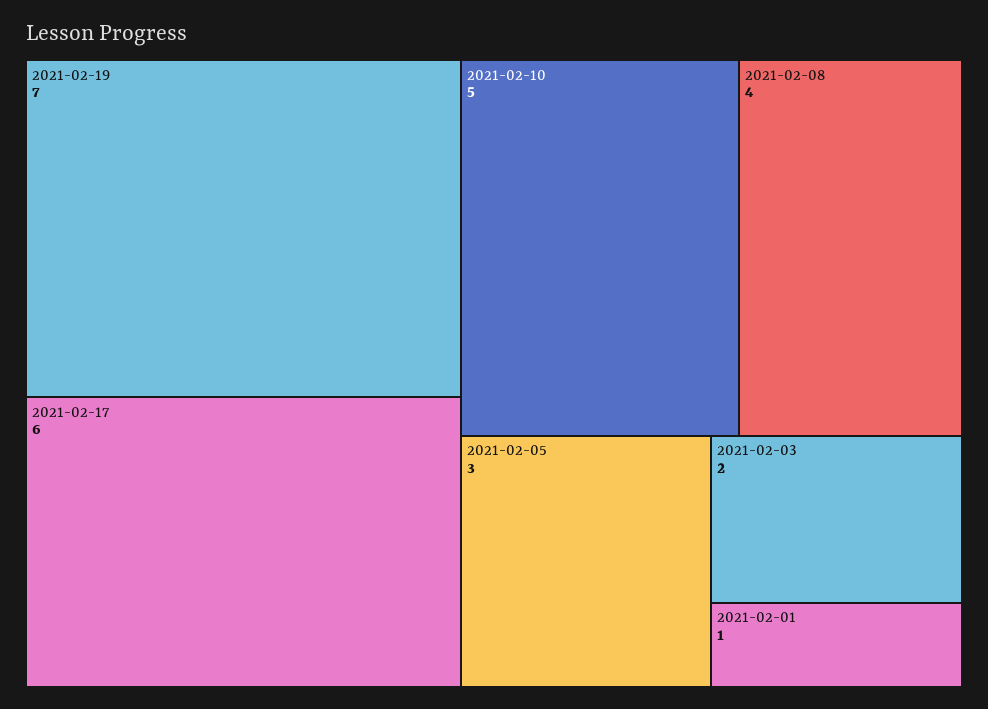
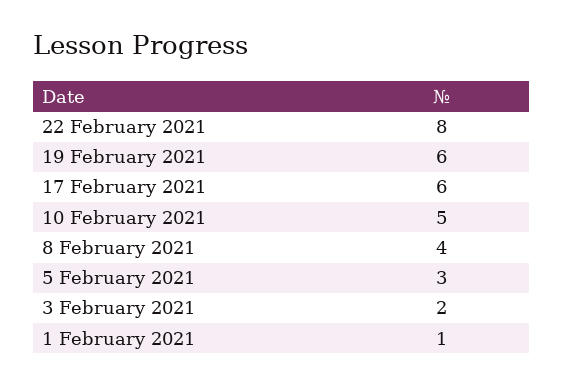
2021-02-19: 7 -> 6
22 February 2021: none -> 8

